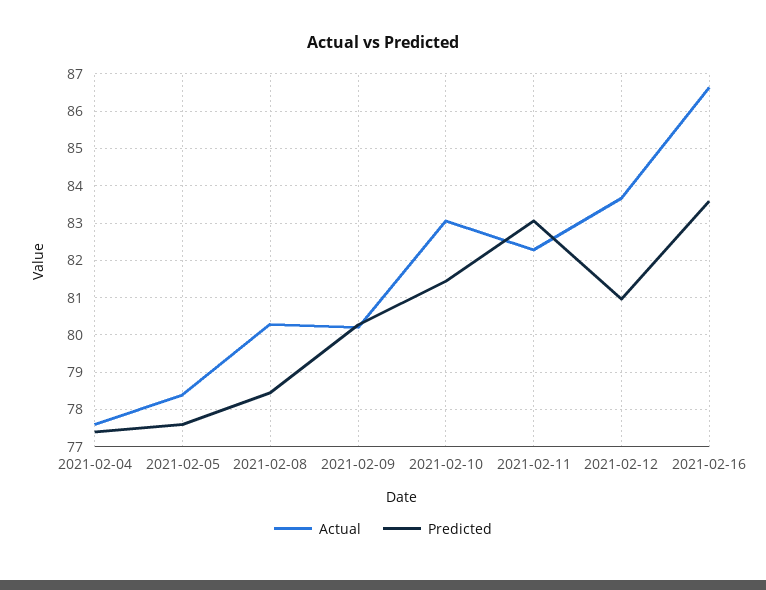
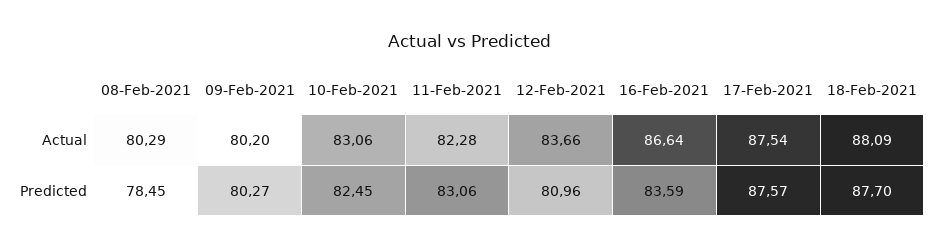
Actual, 2021-02-04: 77.6 -> none
Predicted, 2021-02-04: 77.4 -> none
Actual, 2021-02-05: 78.4 -> none
Predicted, 2021-02-05: 77.6 -> none
Predicted, 2021-02-10: 81.4 -> 82.45
Actual, 17-Feb-2021: none -> 87.54
Actual, 18-Feb-2021: none -> 88.09
Predicted, 17-Feb-2021: none -> 87.57
Predicted, 18-Feb-2021: none -> 87.7

